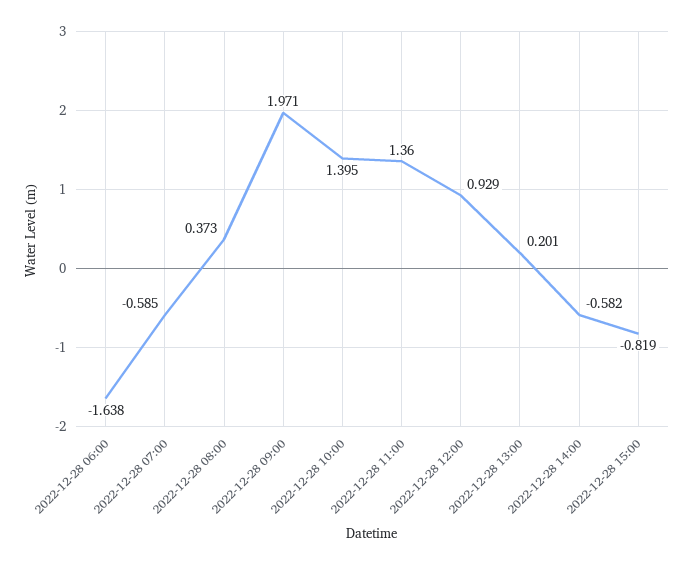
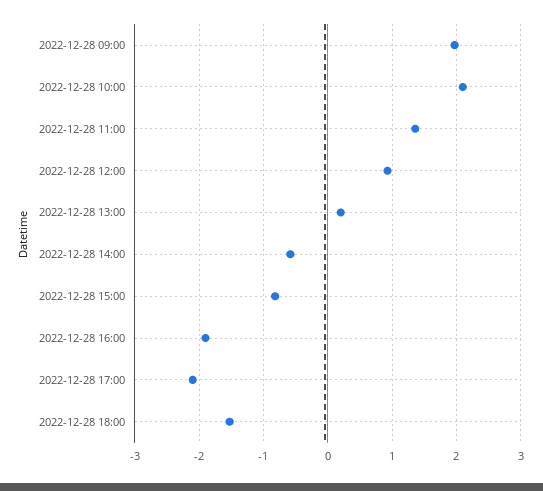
2022-12-28 06:00: -1.638 -> none
2022-12-28 07:00: -0.585 -> none
2022-12-28 08:00: 0.373 -> none
2022-12-28 10:00: 1.395 -> 2.1
2022-12-28 16:00: none -> -1.9
2022-12-28 17:00: none -> -2.1
2022-12-28 18:00: none -> -1.5

